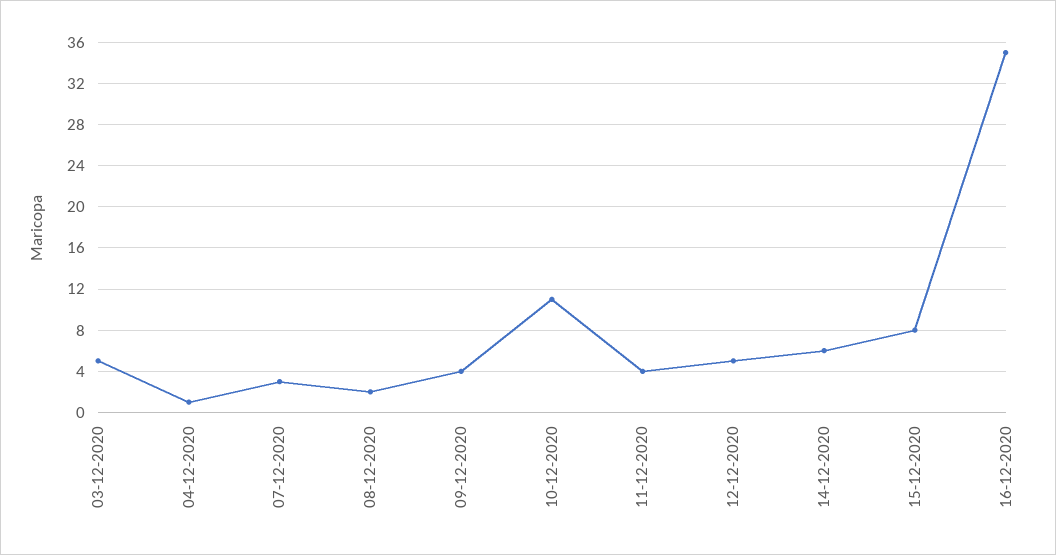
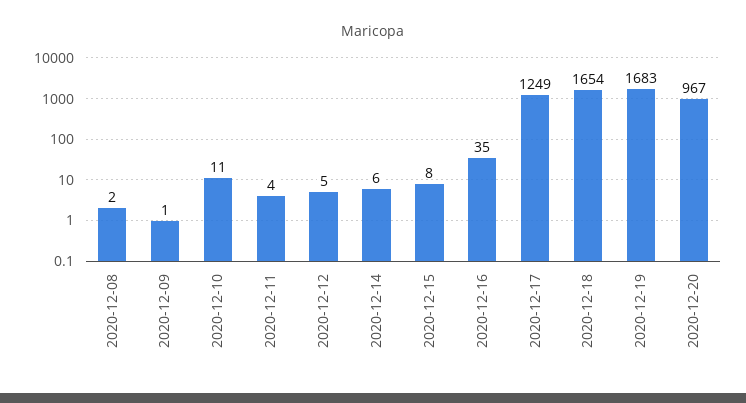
03-12-2020: 5 -> none
04-12-2020: 1 -> none
07-12-2020: 3 -> none
09-12-2020: 4 -> 1
2020-12-17: none -> 1249
2020-12-18: none -> 1654
2020-12-19: none -> 1683
2020-12-20: none -> 967

